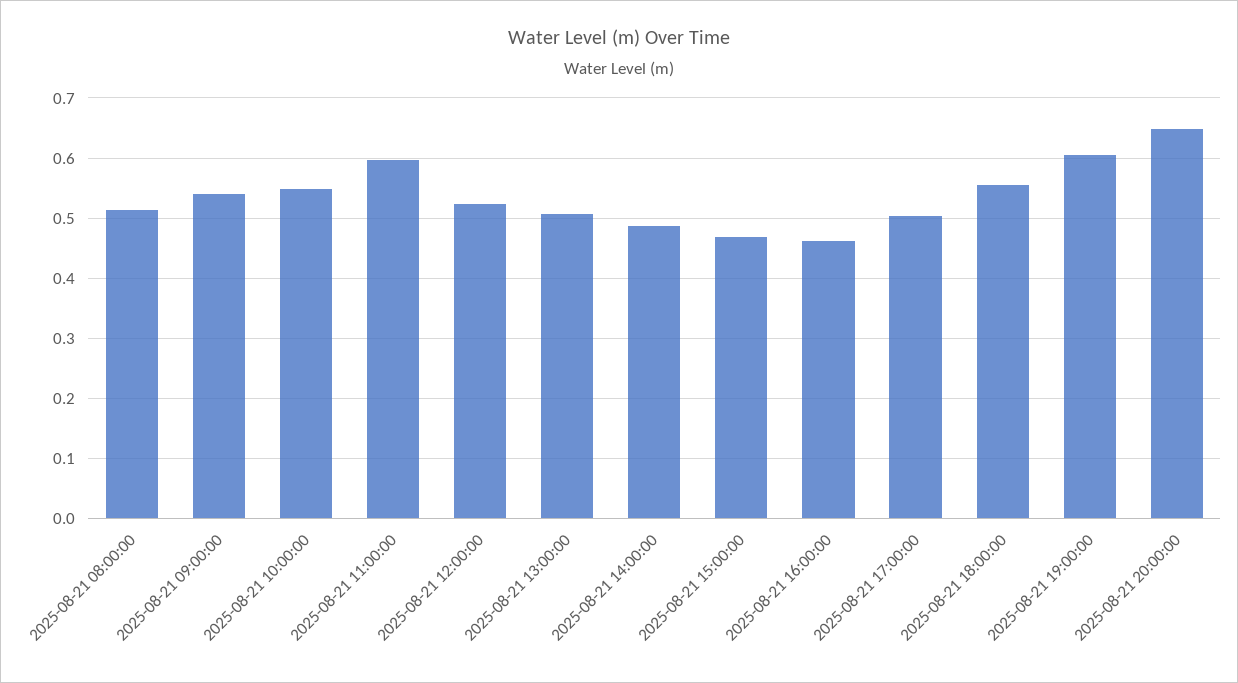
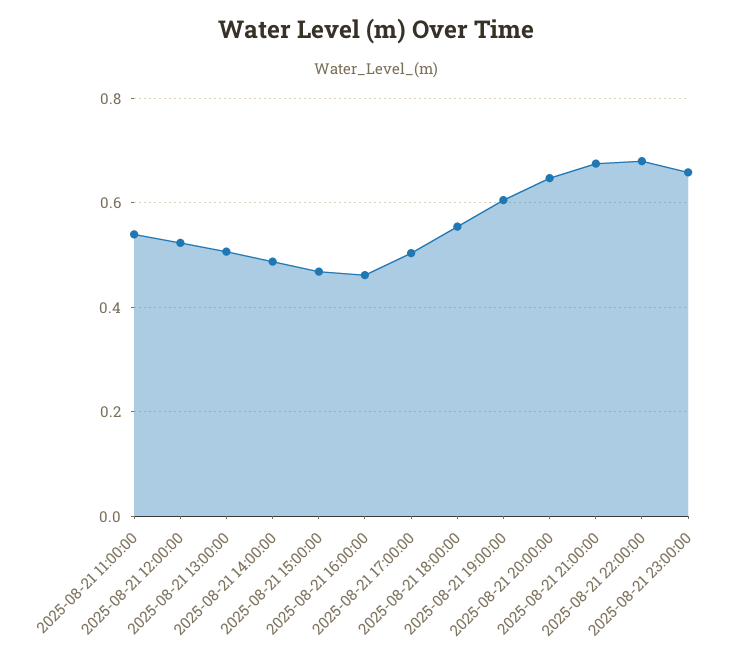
2025-08-21 08:00:00: 0.51 -> none
2025-08-21 09:00:00: 0.54 -> none
2025-08-21 10:00:00: 0.55 -> none
2025-08-21 11:00:00: 0.6 -> 0.54
2025-08-21 21:00:00: none -> 0.68
2025-08-21 22:00:00: none -> 0.68
2025-08-21 23:00:00: none -> 0.66

